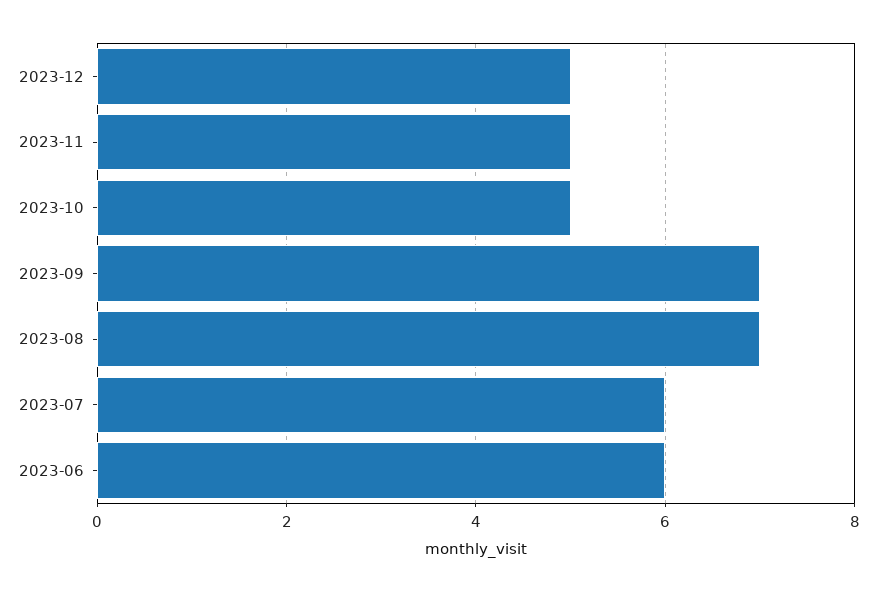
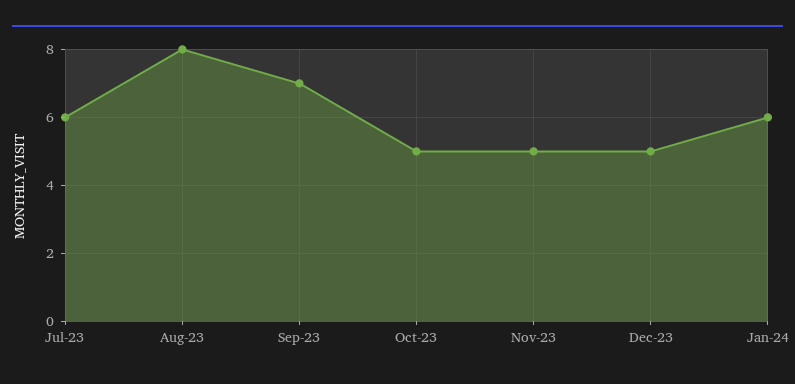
2023-08: 7 -> 8
2023-06: 6 -> none
Jan-24: none -> 6

